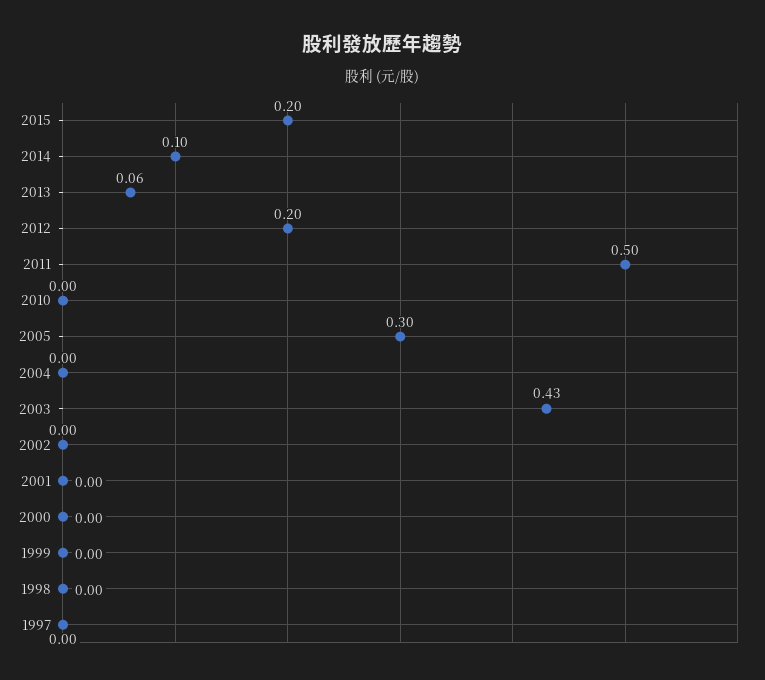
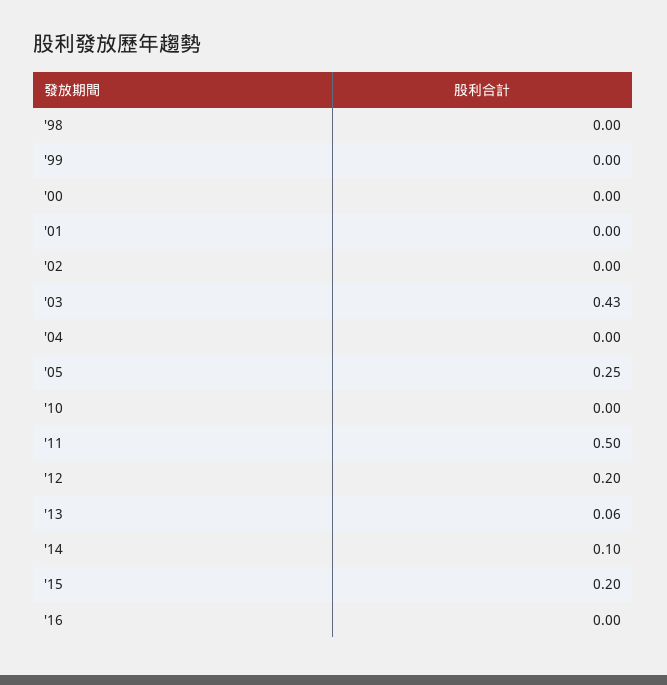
2005: 0.3 -> 0.25
1997: 0 -> none
'16: none -> 0

